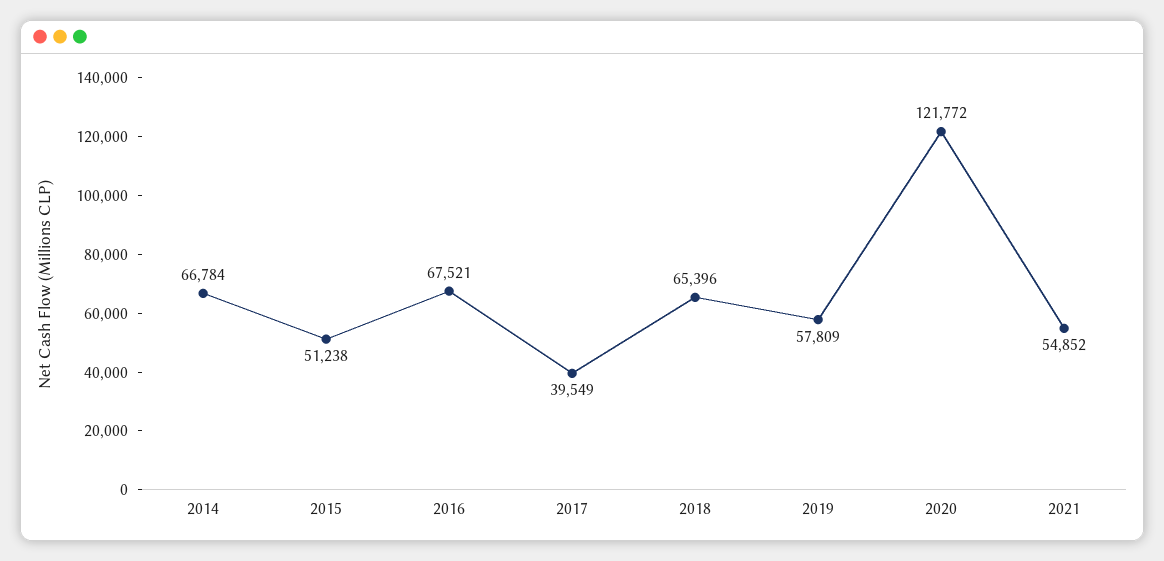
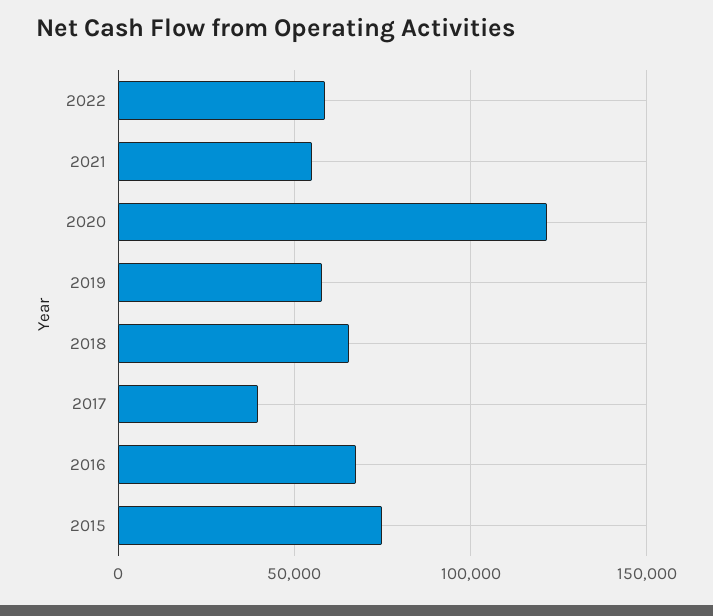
2014: 66784 -> none
2015: 51238 -> 75000
2022: none -> 60000

